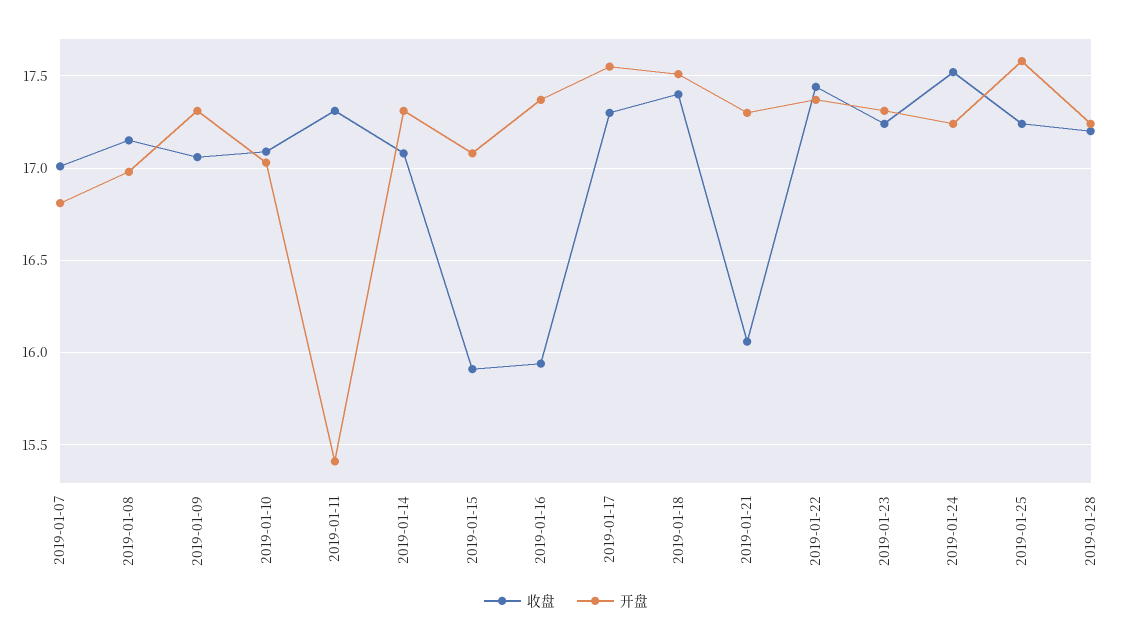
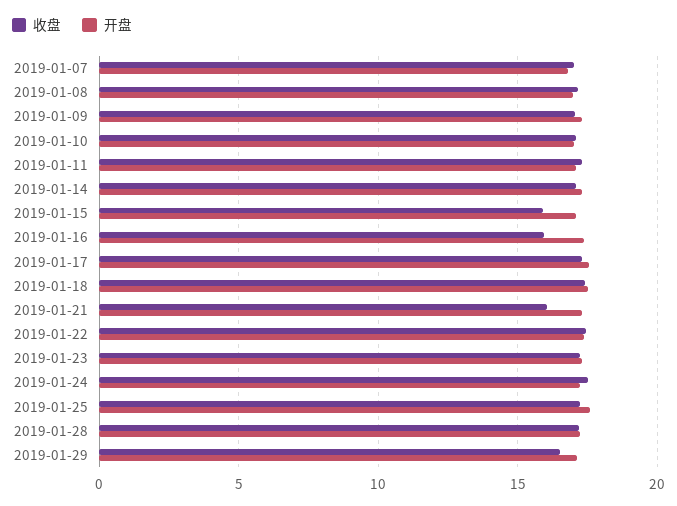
开盘, 2019-01-11: 15.4 -> 17
收盘, 2019-01-29: none -> 16.5
开盘, 2019-01-29: none -> 17

